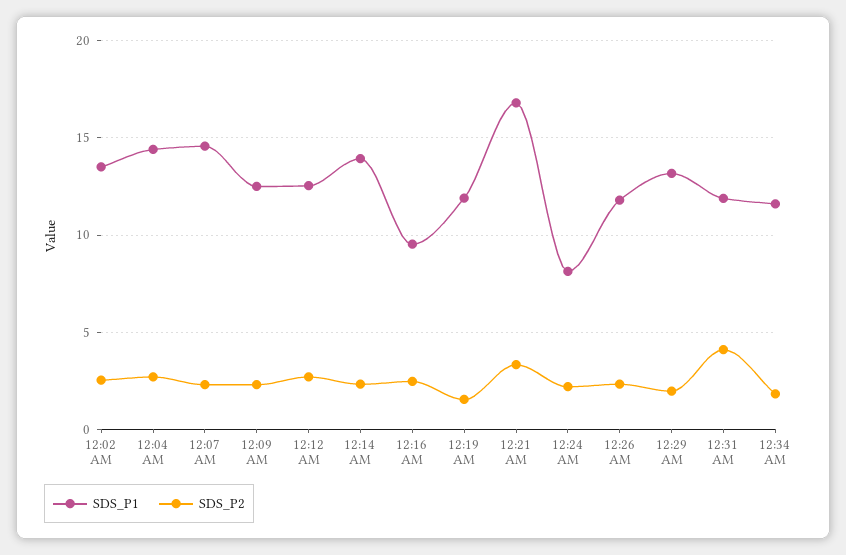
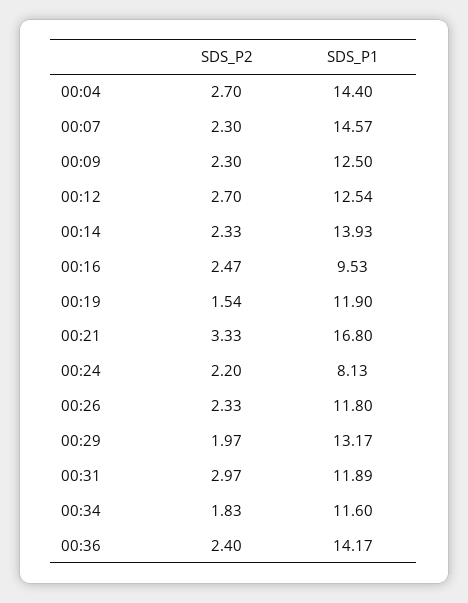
SDS_P1, 12:02 AM: 13.5 -> none
SDS_P2, 12:02 AM: 2.5 -> none
SDS_P2, 12:31 AM: 4 -> 2.97
SDS_P2, 00:36: none -> 2.4
SDS_P1, 00:36: none -> 14.17

